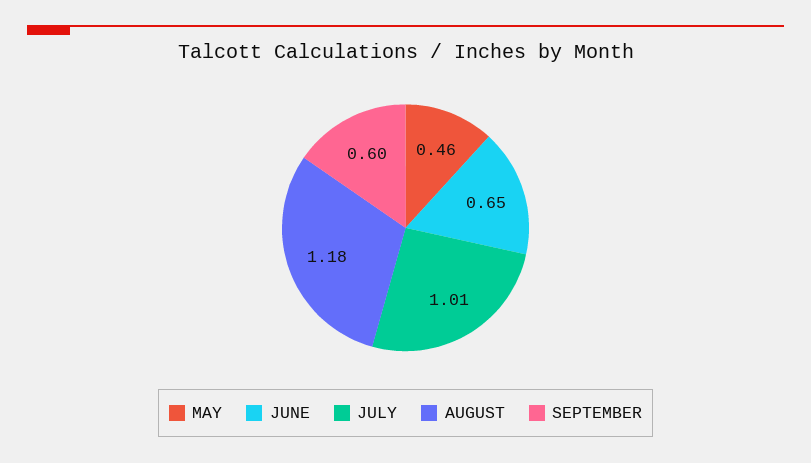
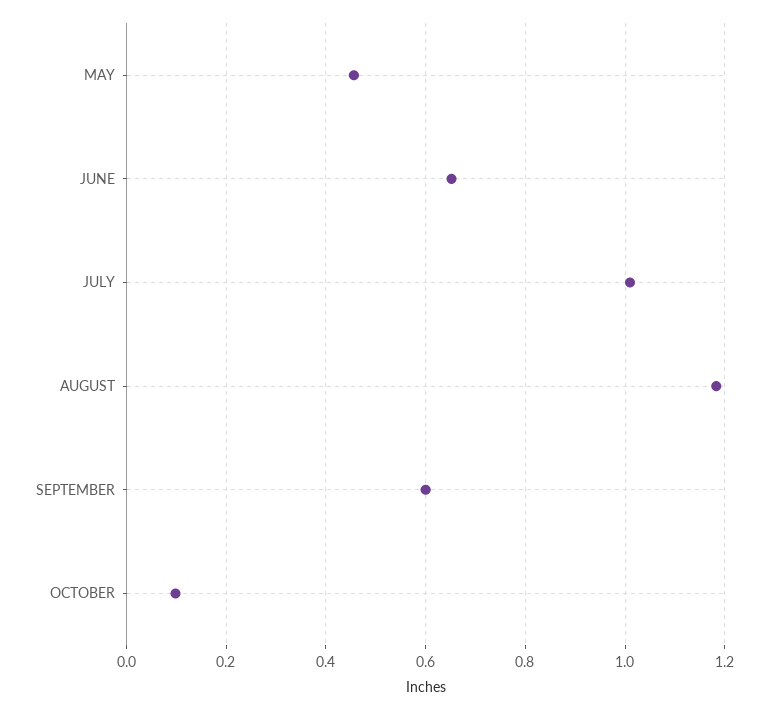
OCTOBER: none -> 0.1

